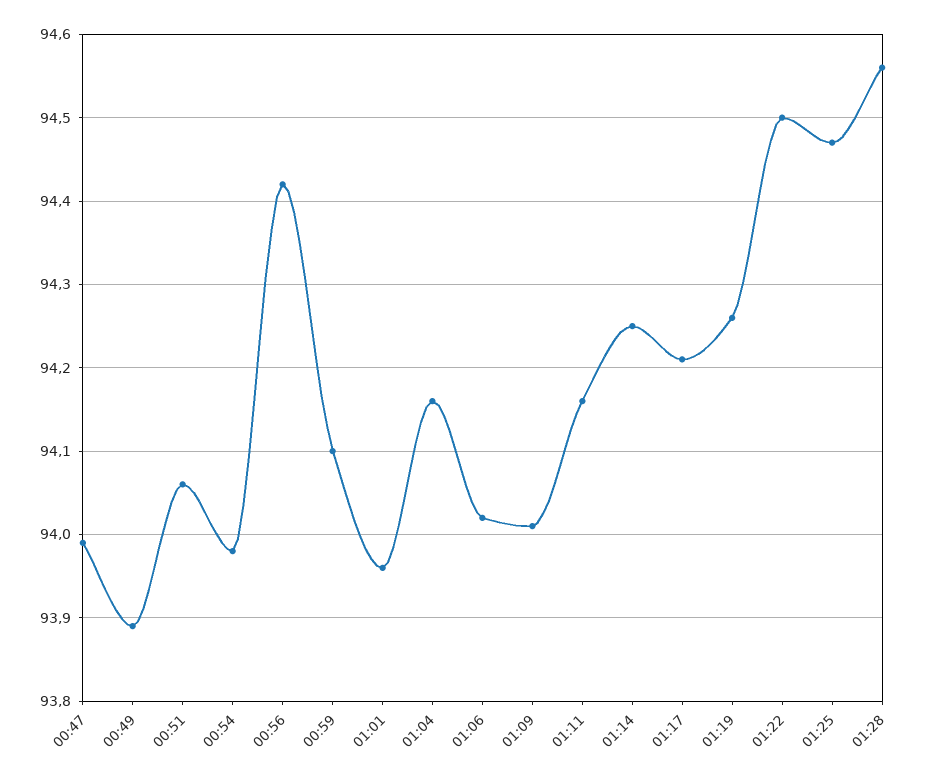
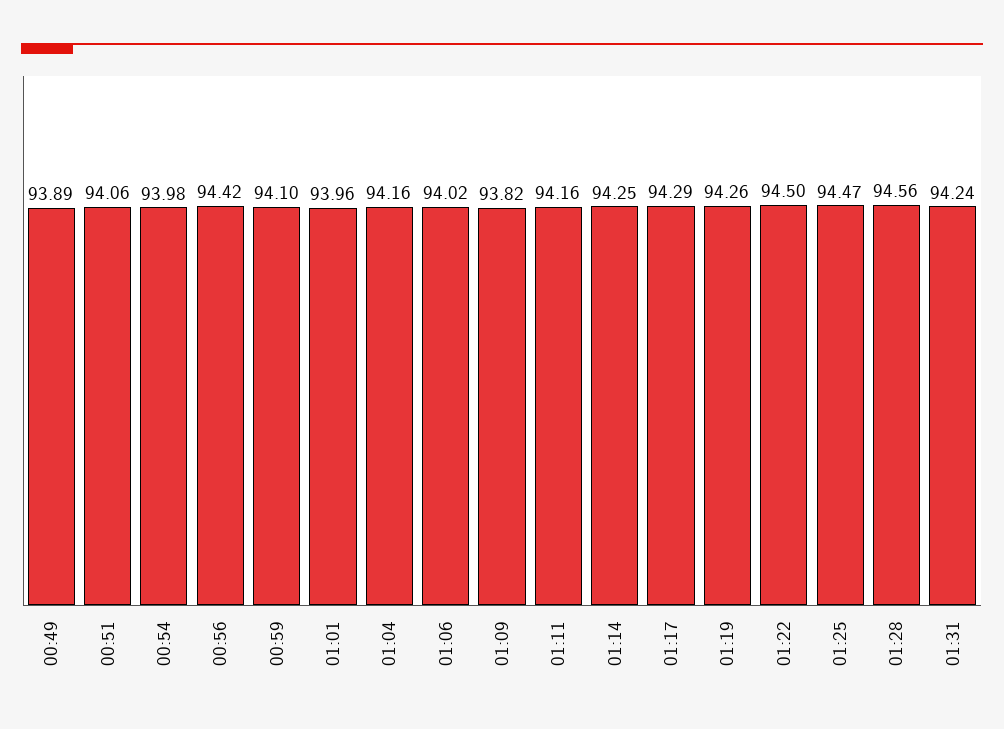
00:47: 93.99 -> none
01:09: 94.01 -> 93.82
01:17: 94.21 -> 94.29
01:31: none -> 94.24

